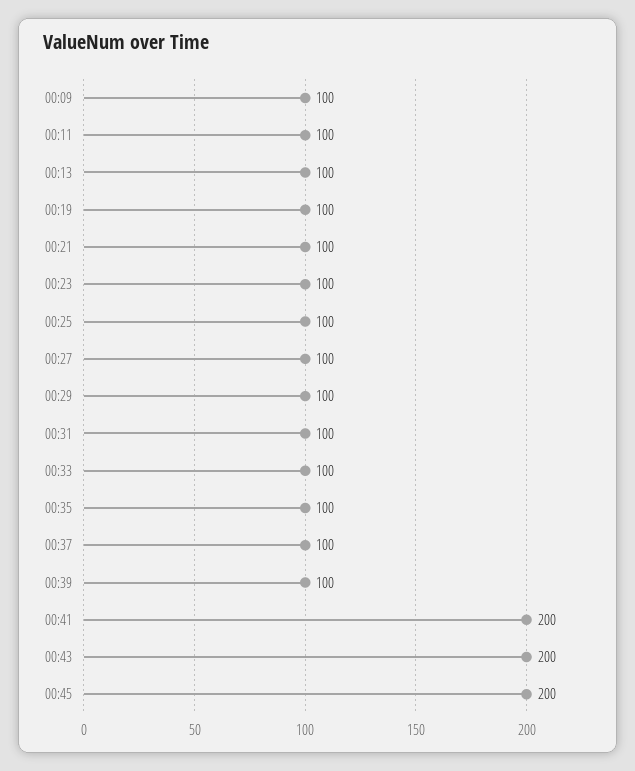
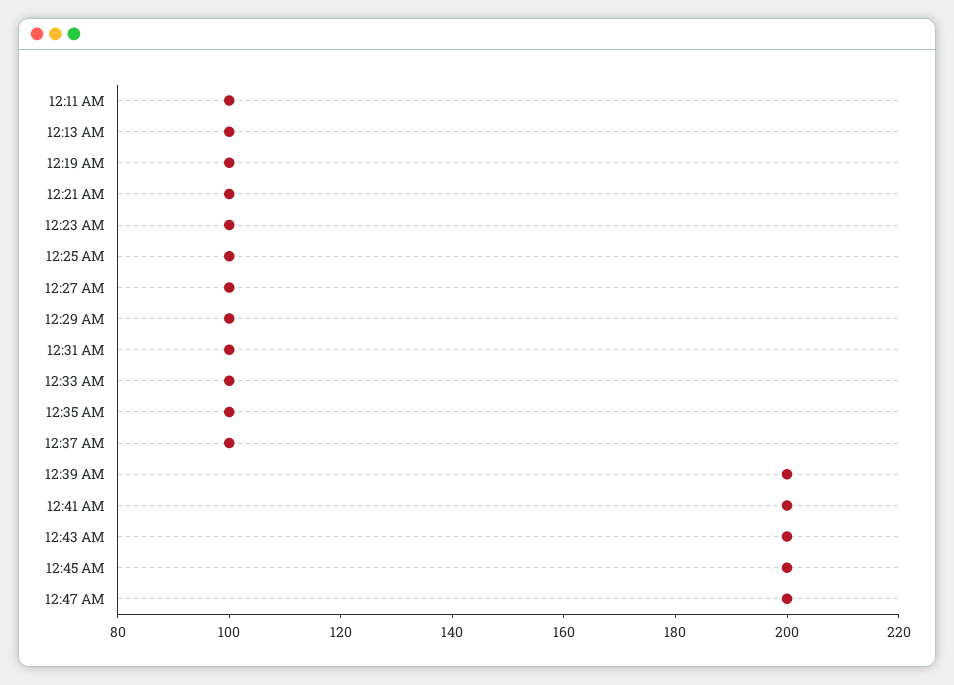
00:09: 100 -> none
00:39: 100 -> 200
12:47 AM: none -> 200

